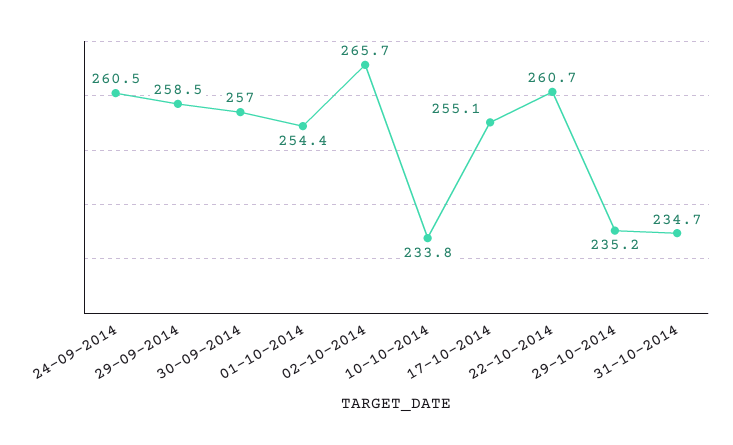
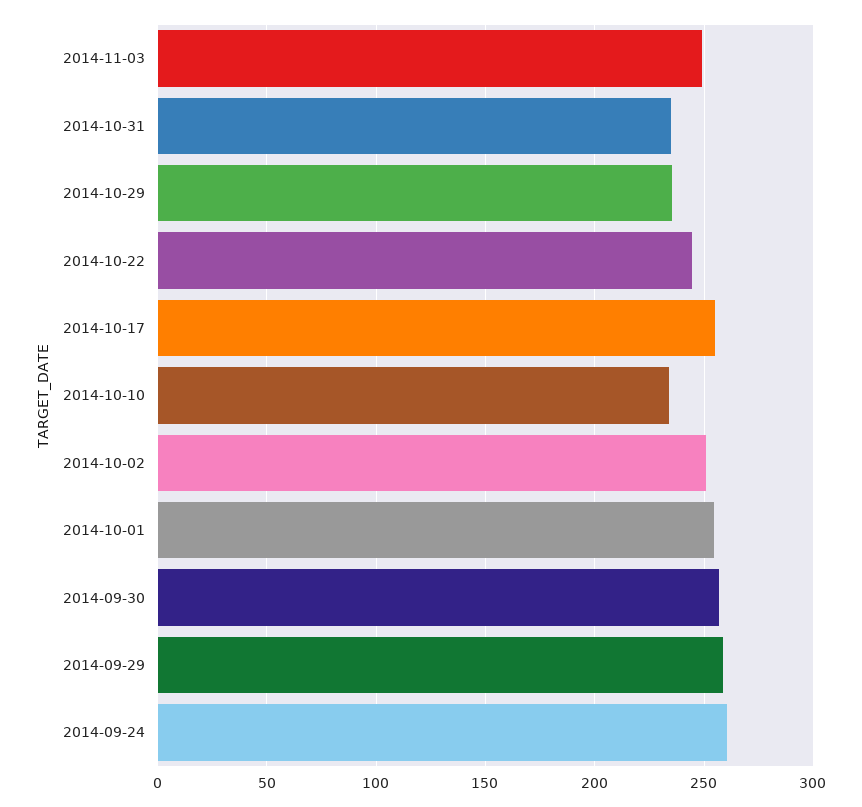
02-10-2014: 265.7 -> 250
22-10-2014: 260.7 -> 245
2014-11-03: none -> 250

